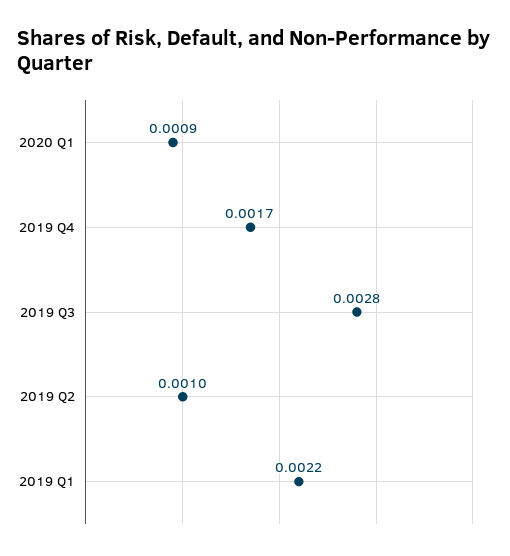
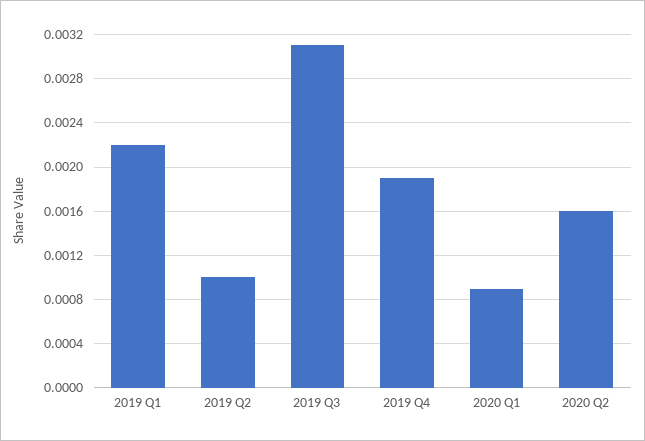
2019 Q4: 0.0017 -> 0.0019
2019 Q3: 0.0028 -> 0.0031
2020 Q2: none -> 0.0016

